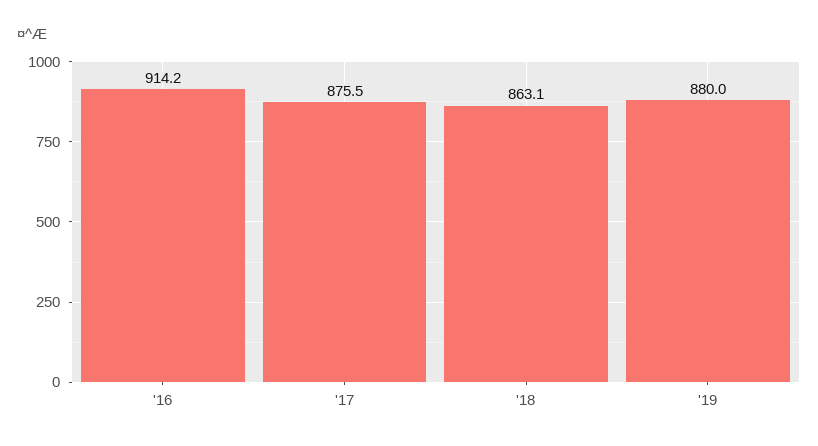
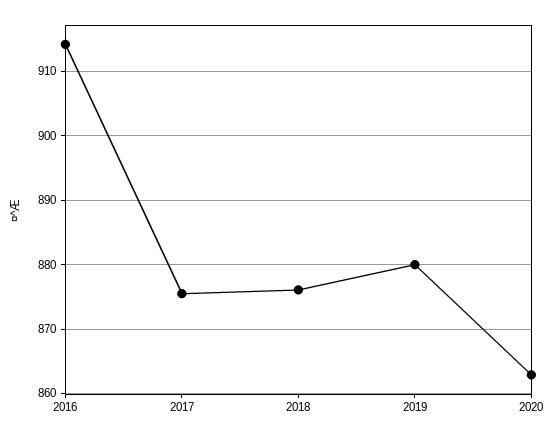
'18: 863.1 -> 876
2020: none -> 863

